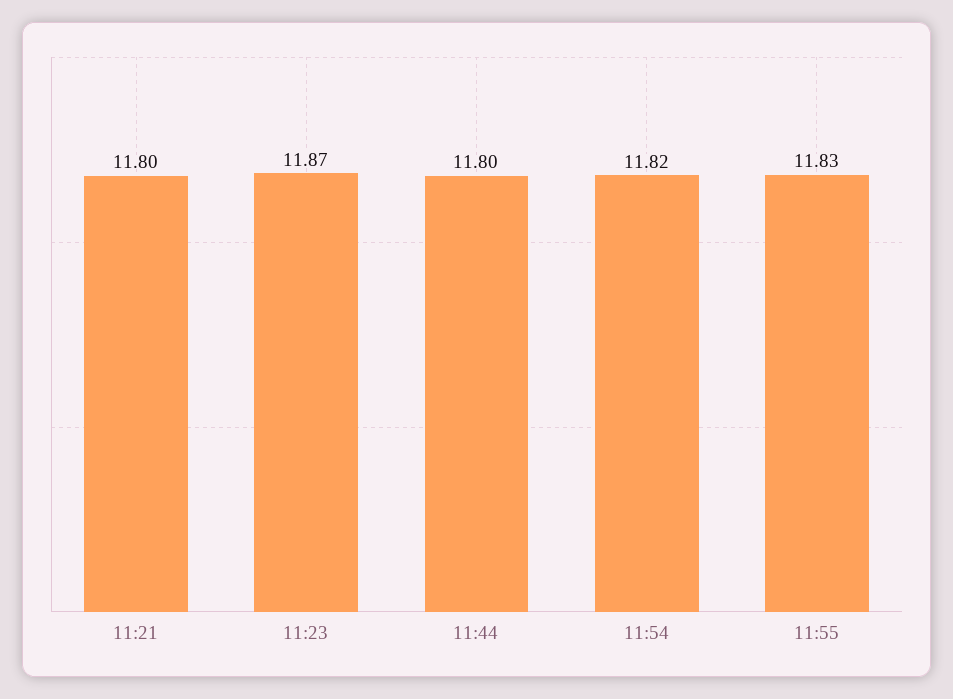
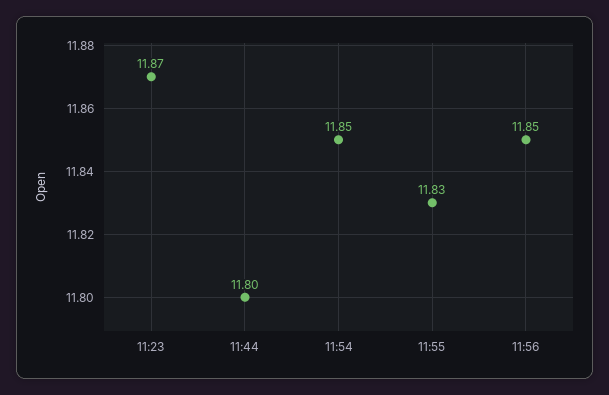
11:21: 11.8 -> none
11:54: 11.82 -> 11.85
11:56: none -> 11.85

